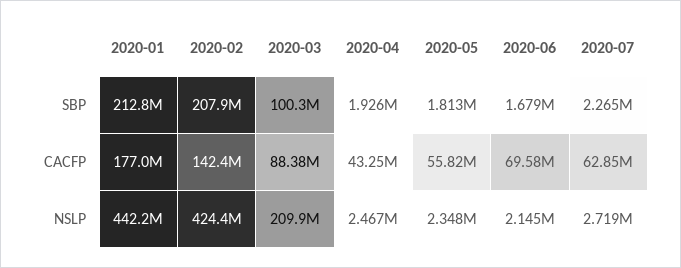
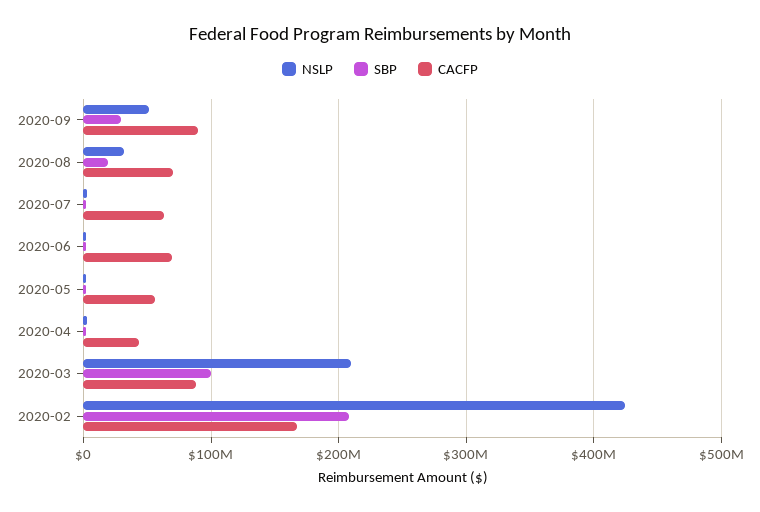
SBP, 2020-01: 212800000 -> none
CACFP, 2020-01: 177000000 -> none
CACFP, 2020-02: 142400000 -> 170000000
NSLP, 2020-01: 442200000 -> none
NSLP, 2020-09: none -> 50000000
SBP, 2020-09: none -> 30000000
CACFP, 2020-09: none -> 90000000
NSLP, 2020-08: none -> 30000000
SBP, 2020-08: none -> 20000000
CACFP, 2020-08: none -> 70000000

